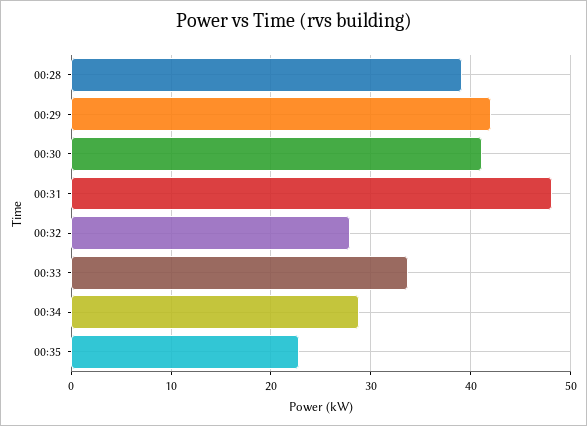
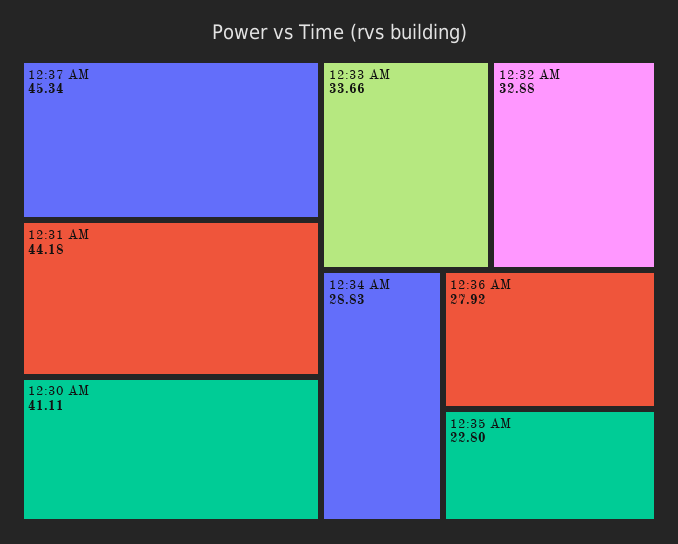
00:28: 39 -> none
00:29: 42 -> none
00:31: 48 -> 44.18
00:32: 28 -> 32.88
12:37 AM: none -> 45.34
12:36 AM: none -> 27.92

